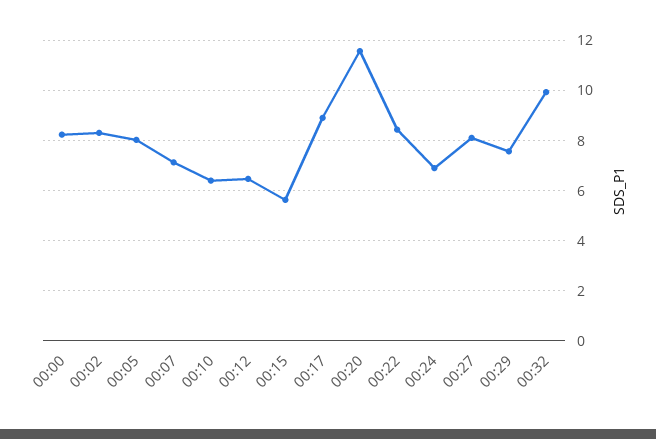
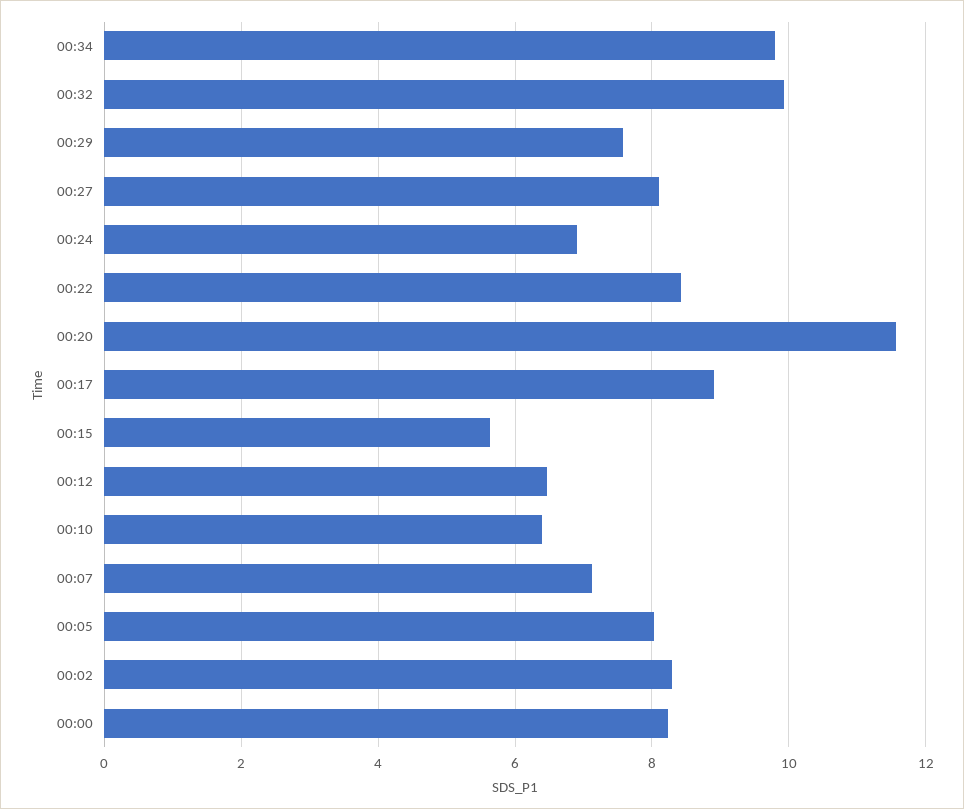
00:34: none -> 9.8

